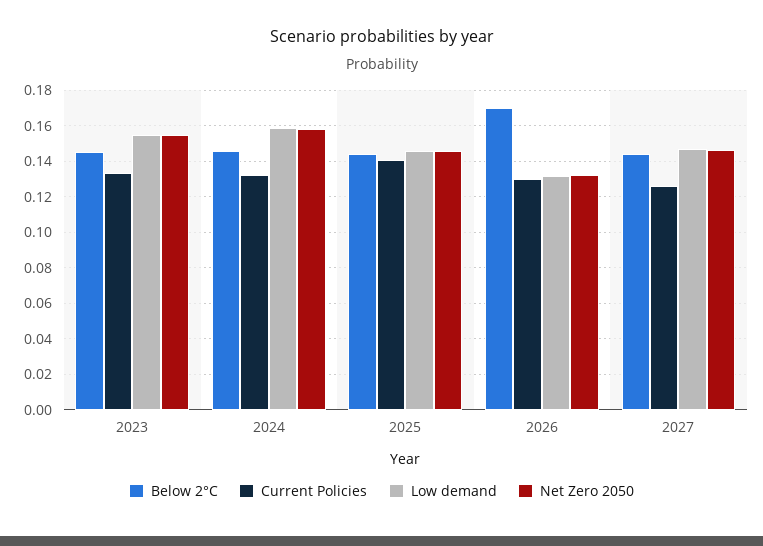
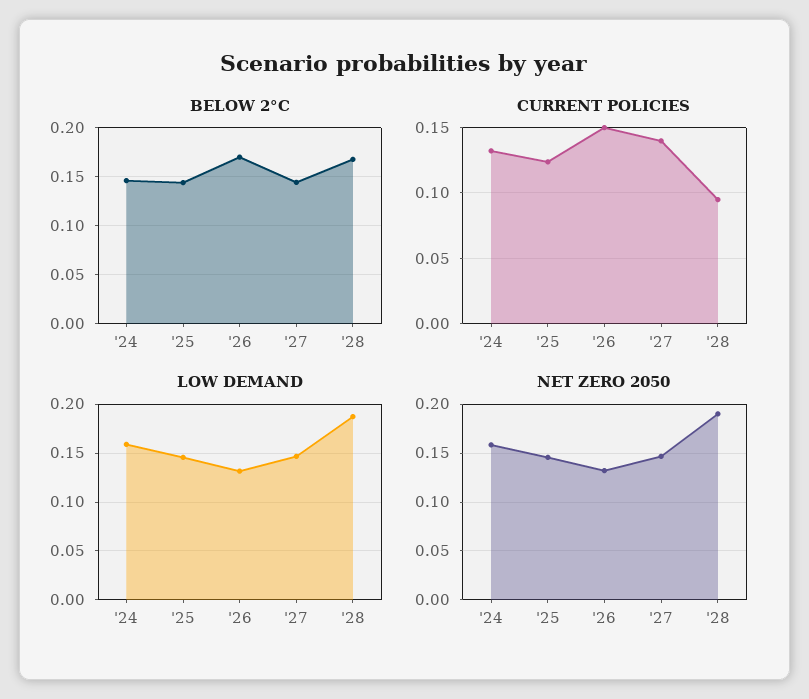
Below 2°C, 2023: 0.145 -> none
Current Policies, 2023: 0.135 -> none
Low demand, 2023: 0.155 -> none
Net Zero 2050, 2023: 0.155 -> none
Current Policies, 2025: 0.14 -> 0.125
Current Policies, 2026: 0.13 -> 0.15
Current Policies, 2027: 0.125 -> 0.14
Below 2°C, '28: none -> 0.17
Current Policies, '28: none -> 0.095
Low demand, '28: none -> 0.19
Net Zero 2050, '28: none -> 0.19

